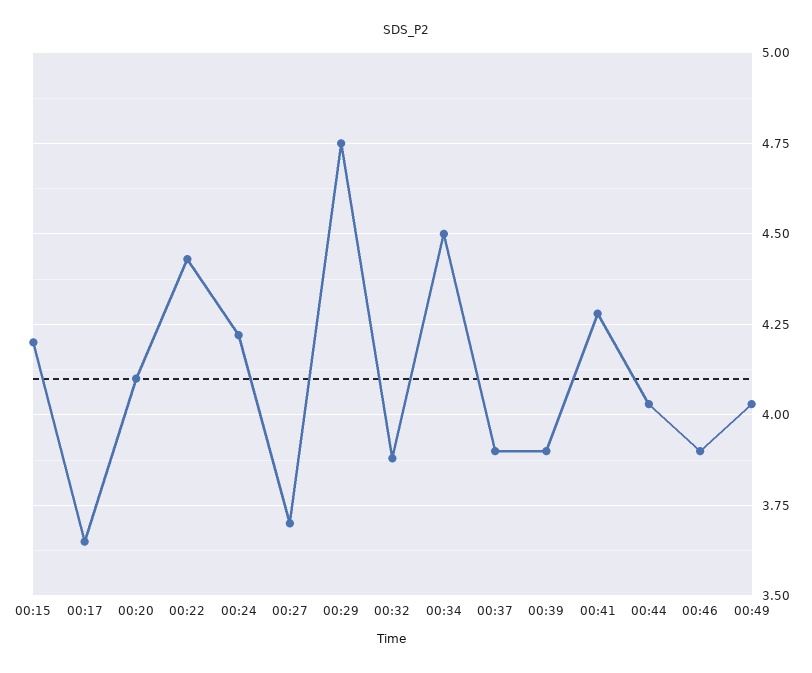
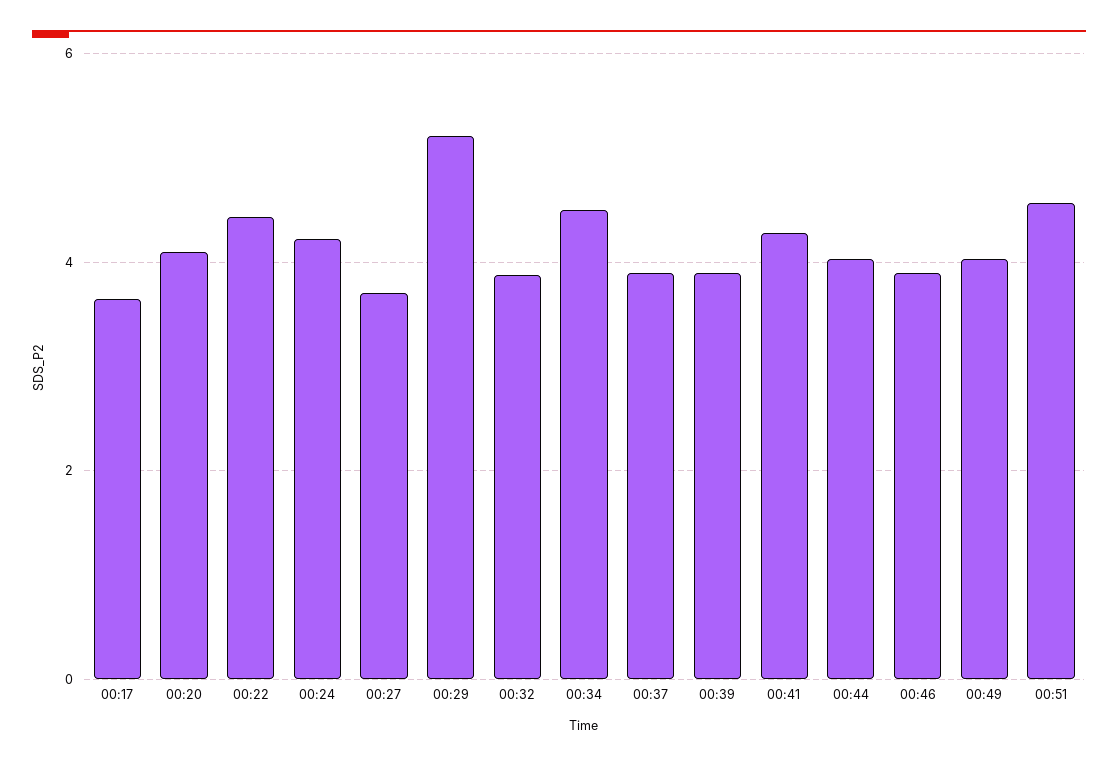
00:15: 4.2 -> none
00:29: 4.75 -> 5.2
00:51: none -> 4.6

